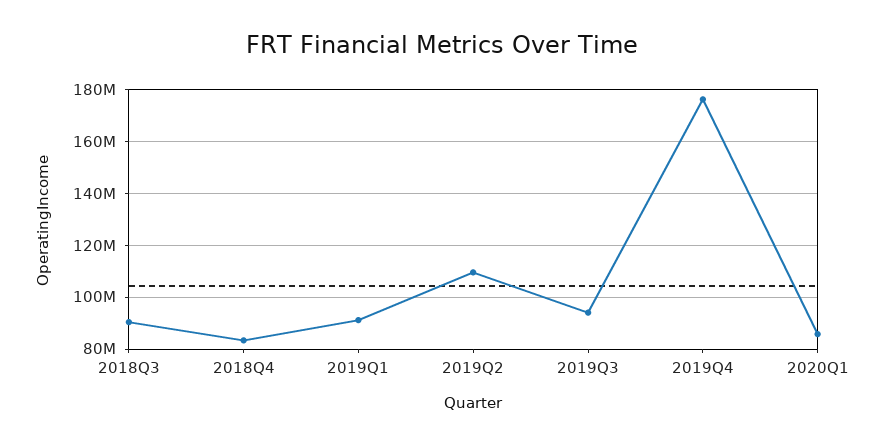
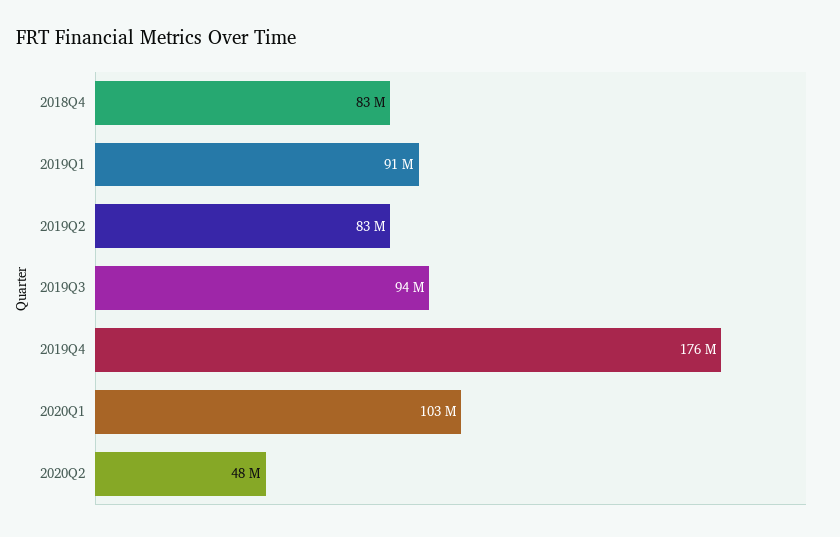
2018Q3: 90000000 -> none
2019Q2: 110000000 -> 83000000
2020Q1: 85000000 -> 103000000
2020Q2: none -> 48000000

